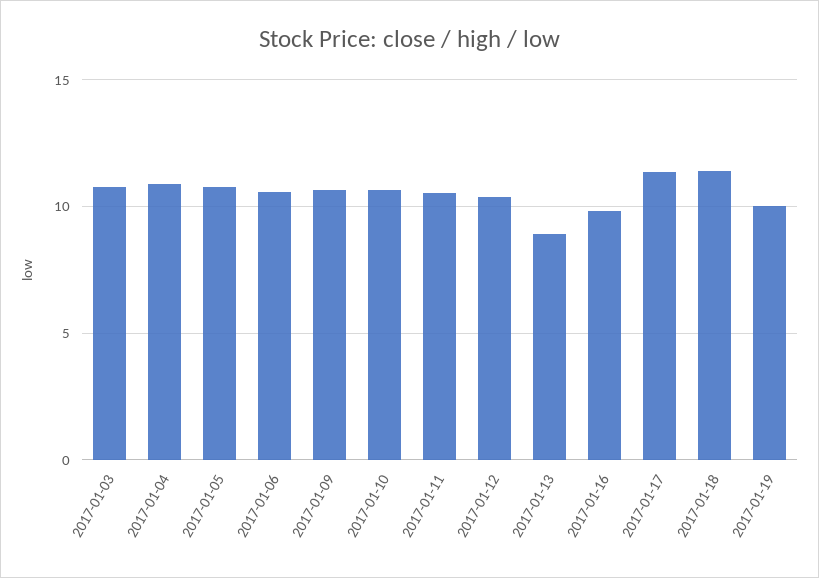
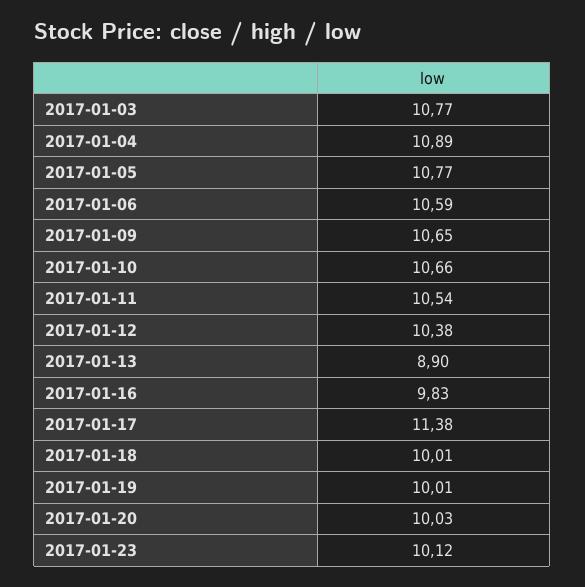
2017-01-18: 11.5 -> 10.01
2017-01-20: none -> 10.03
2017-01-23: none -> 10.12

